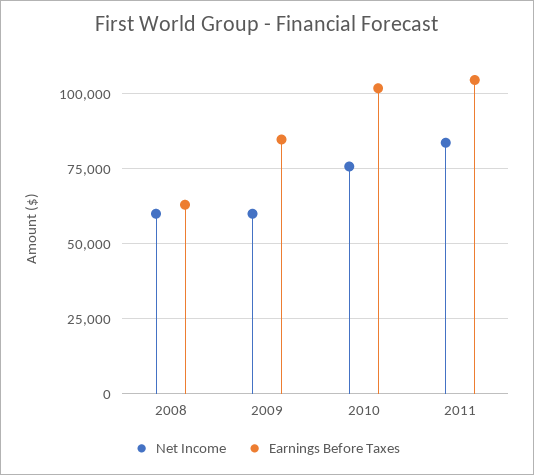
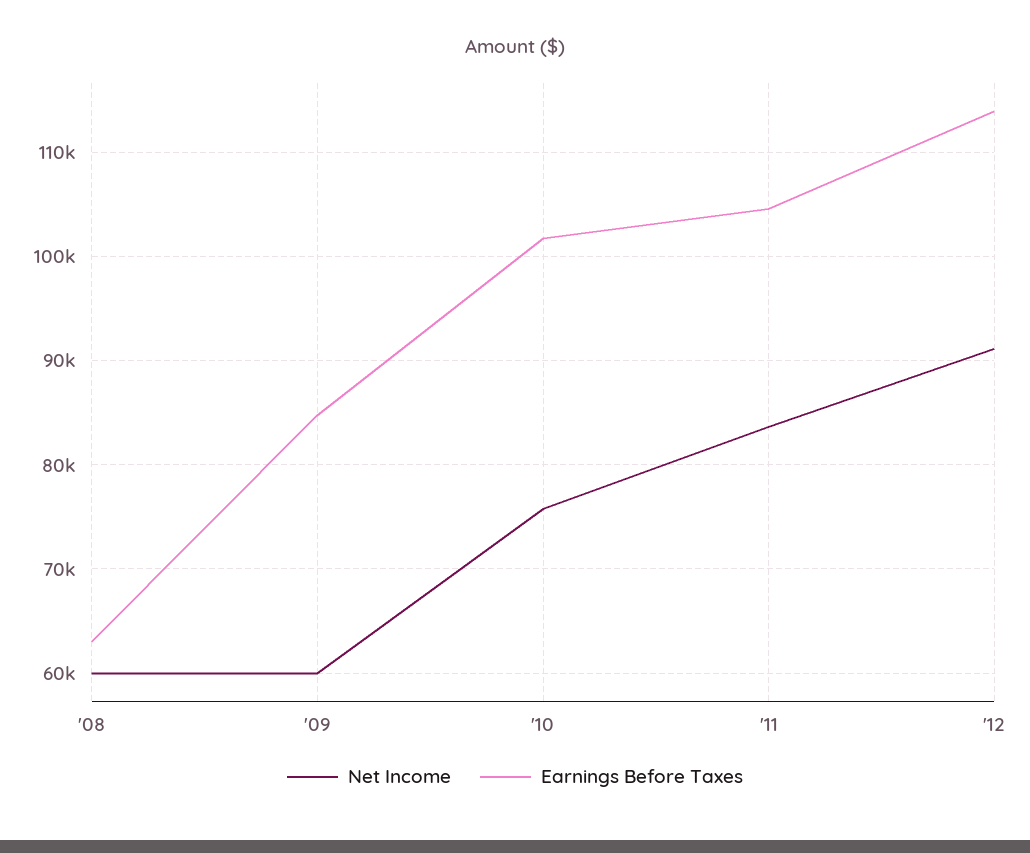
Net Income, '12: none -> 91000
Earnings Before Taxes, '12: none -> 114000

